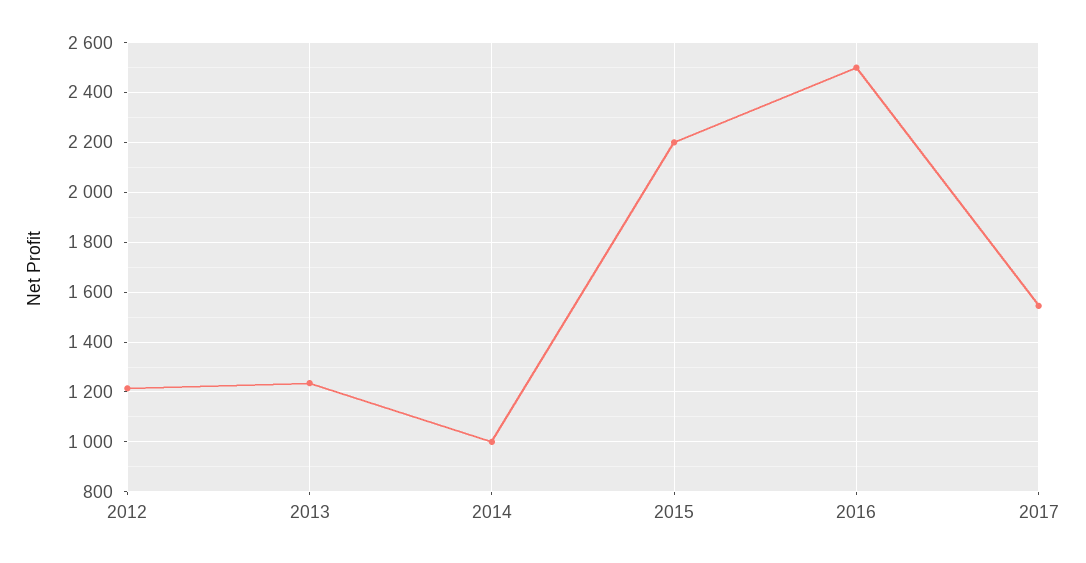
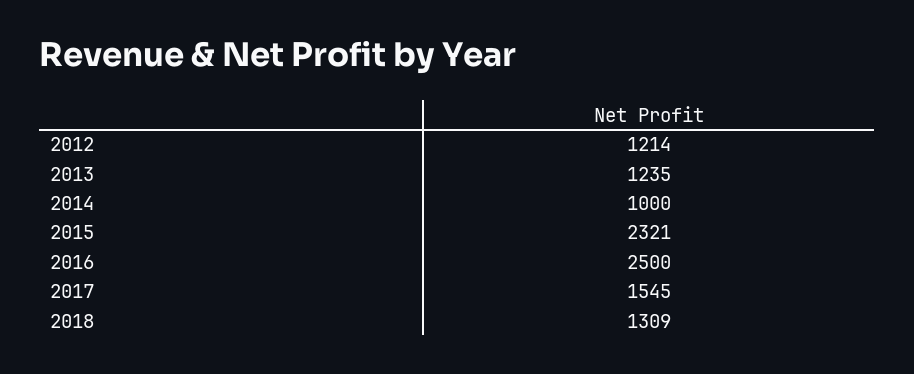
2015: 2200 -> 2321
2018: none -> 1309

